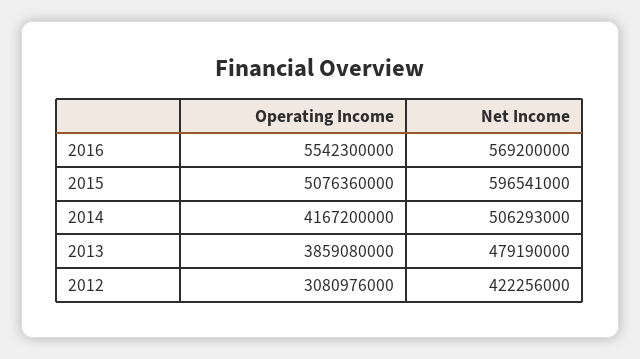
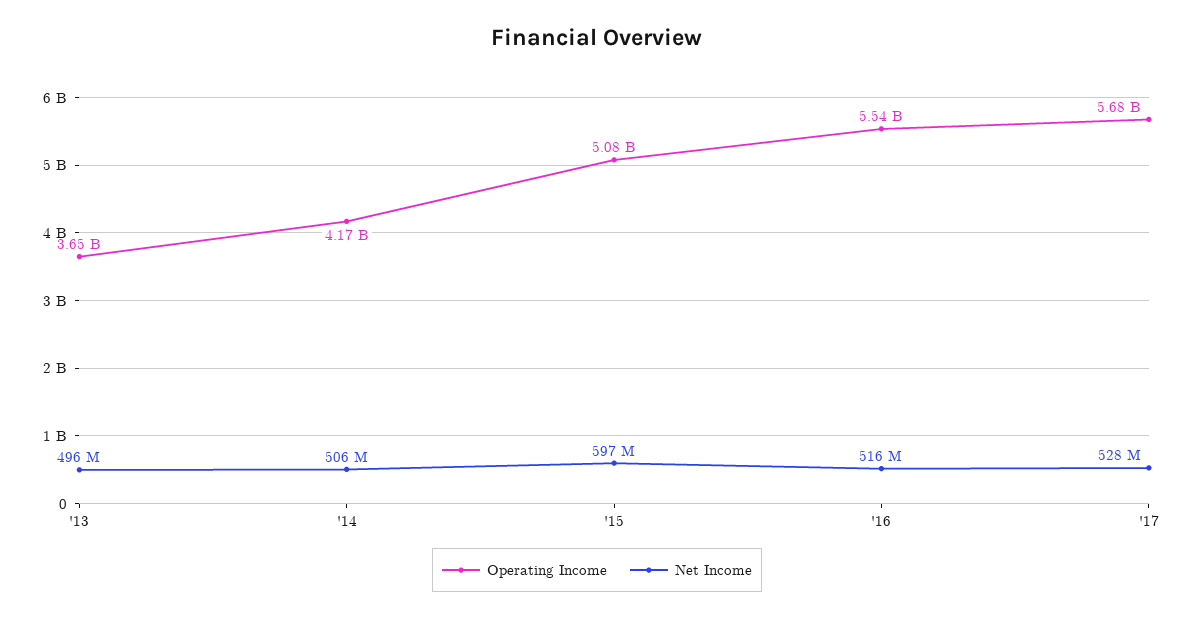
Net Income, 2016: 569200000 -> 516000000
Operating Income, 2013: 3859080000 -> 3650000000
Net Income, 2013: 479190000 -> 496000000
Operating Income, 2012: 3080976000 -> none
Net Income, 2012: 422256000 -> none
Operating Income, '17: none -> 5680000000
Net Income, '17: none -> 528000000

